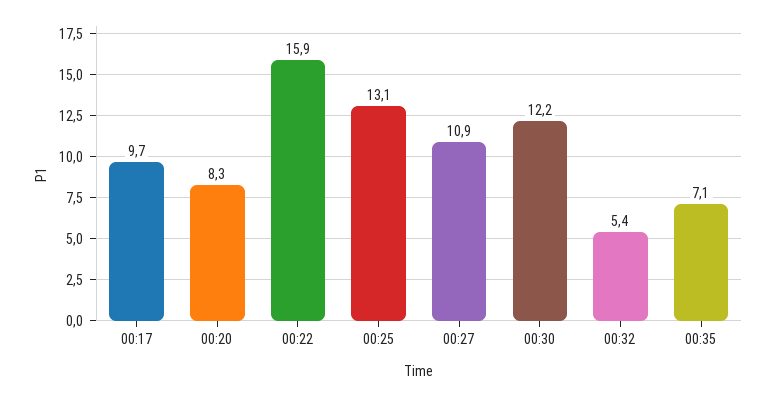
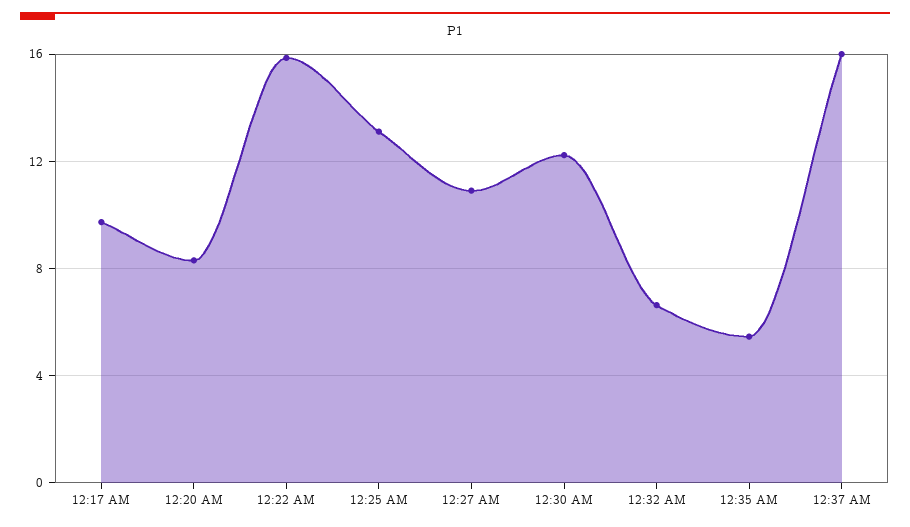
00:32: 5.4 -> 6.5
00:35: 7.1 -> 5.5
12:37 AM: none -> 16

